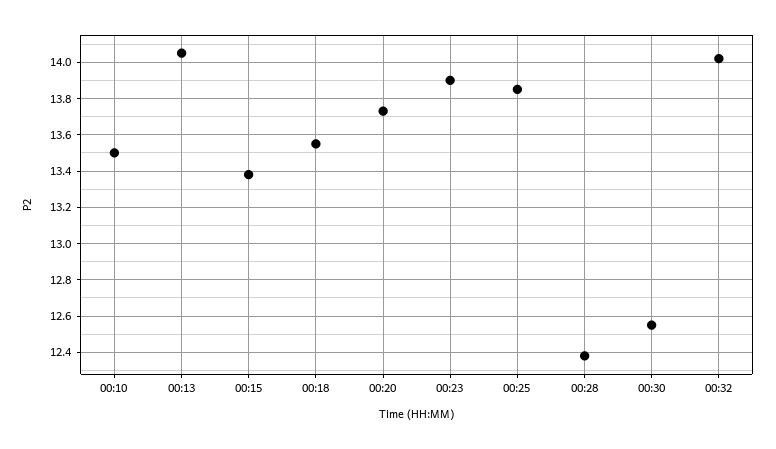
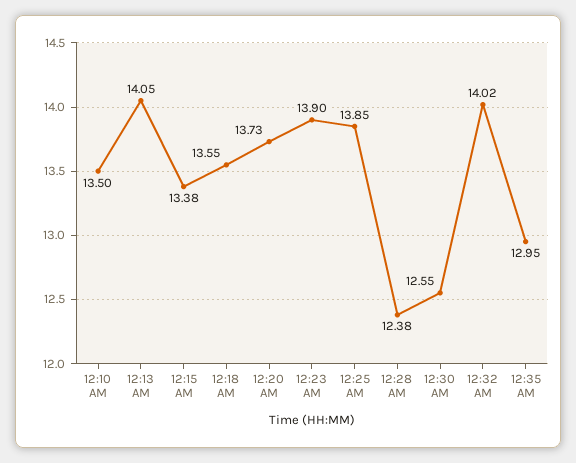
12:35 AM: none -> 12.95

